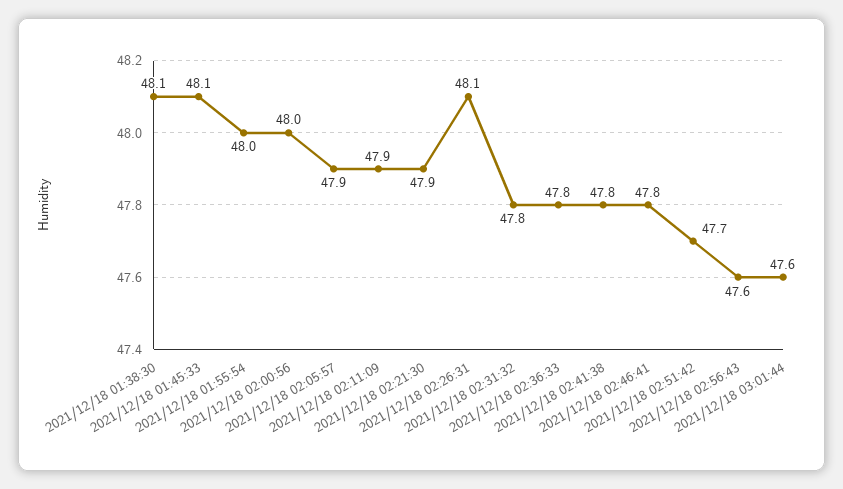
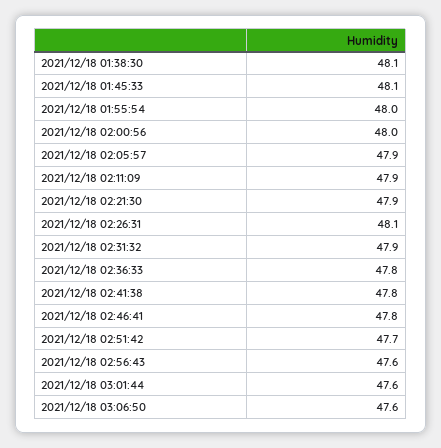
2021/12/18 02:31:32: 47.8 -> 47.9
2021/12/18 03:06:50: none -> 47.6

